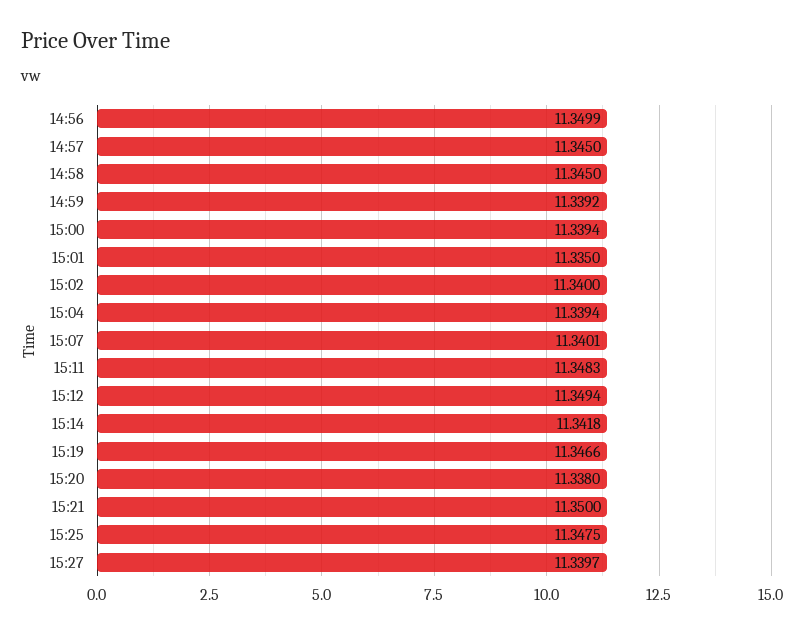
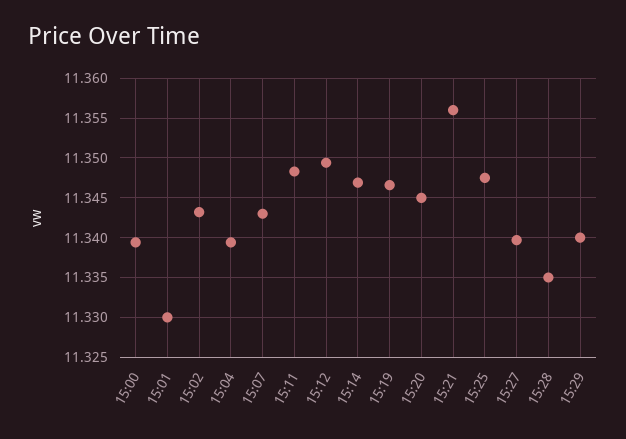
14:56: 11.3499 -> none
14:57: 11.345 -> none
14:58: 11.345 -> none
14:59: 11.3392 -> none
15:01: 11.335 -> 11.33
15:02: 11.34 -> 11.343
15:07: 11.3401 -> 11.343
15:14: 11.3418 -> 11.347
15:20: 11.338 -> 11.345
15:21: 11.35 -> 11.356
15:28: none -> 11.335
15:29: none -> 11.34

